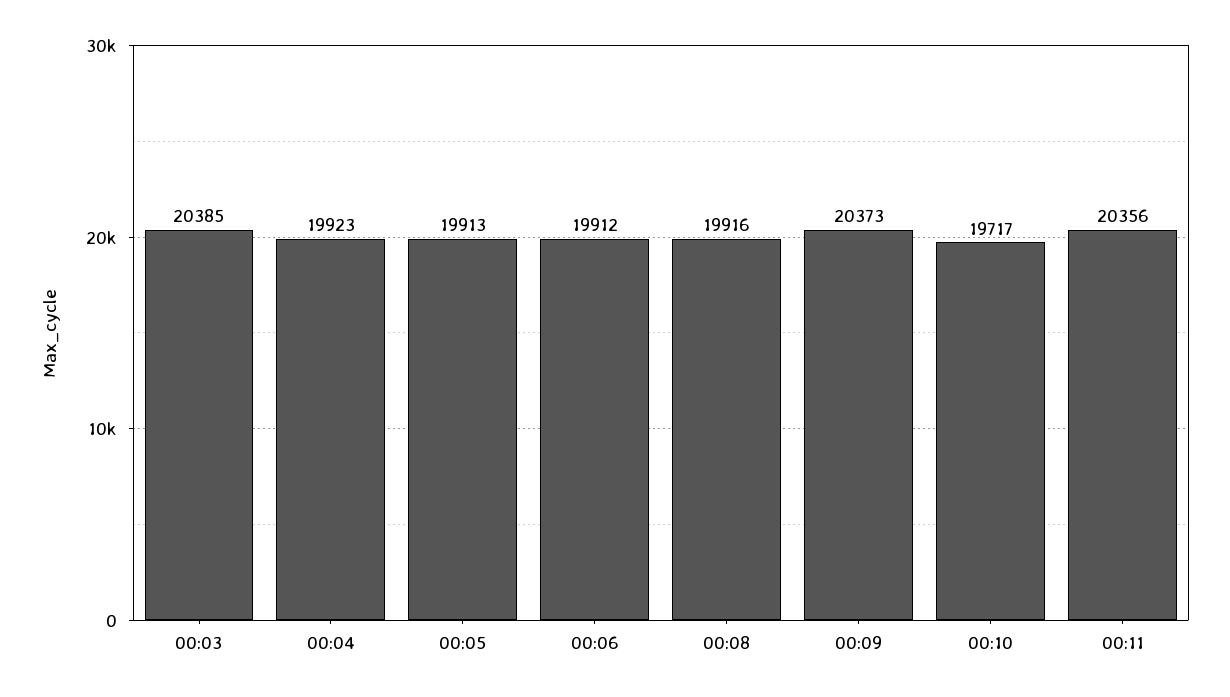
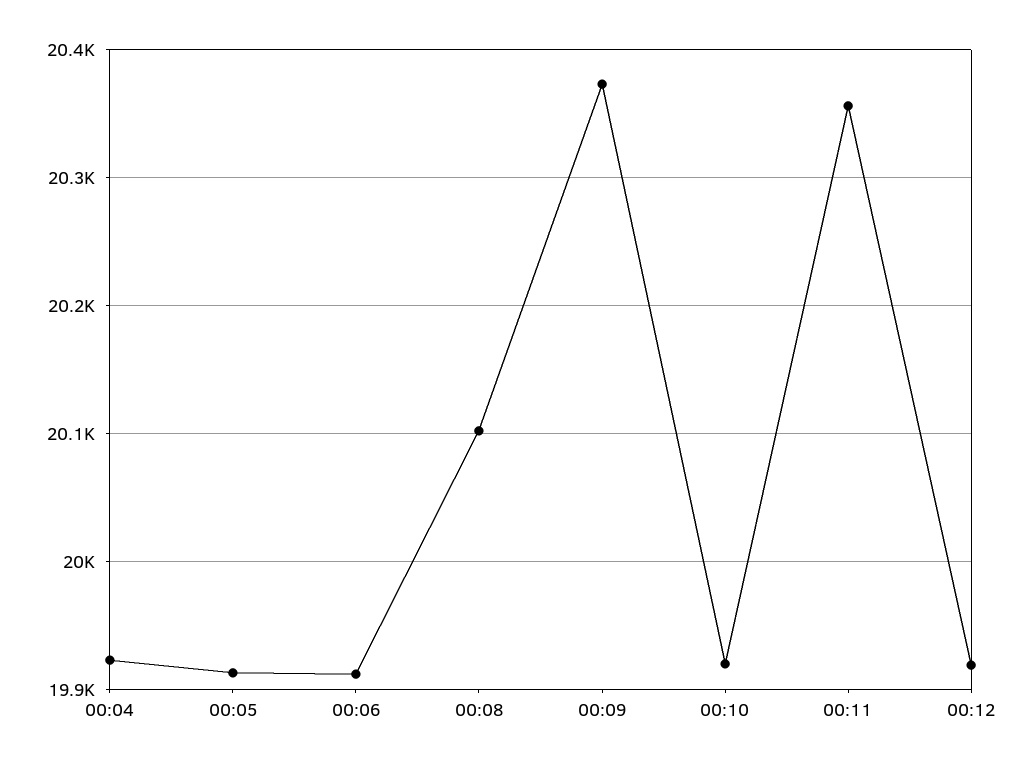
00:03: 20385 -> none
00:08: 19916 -> 20100
00:10: 19717 -> 19920
00:12: none -> 19920

